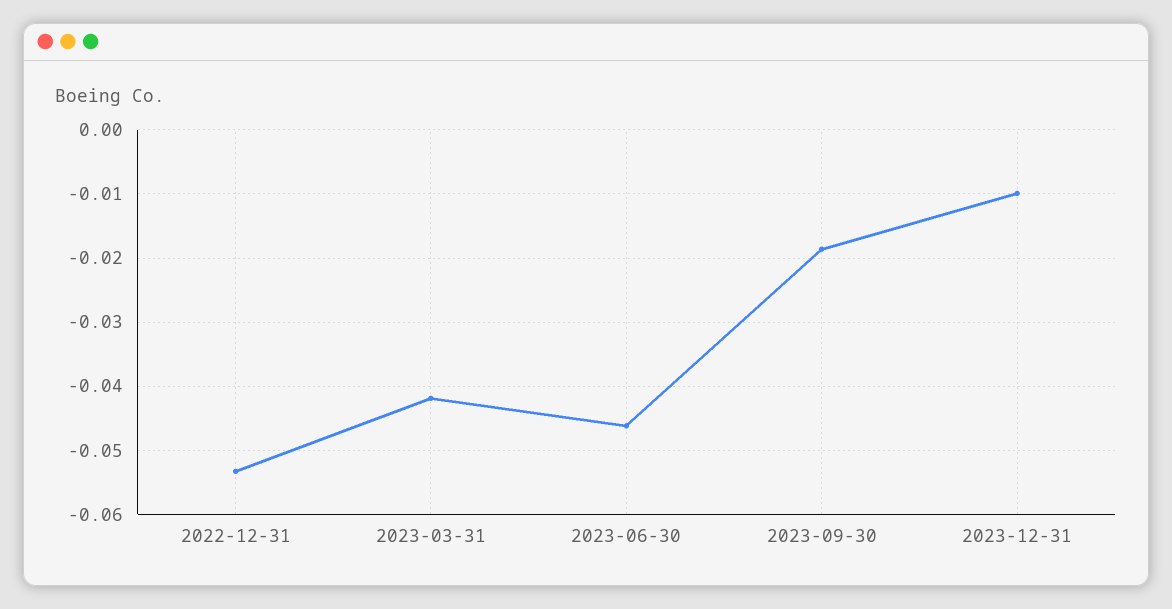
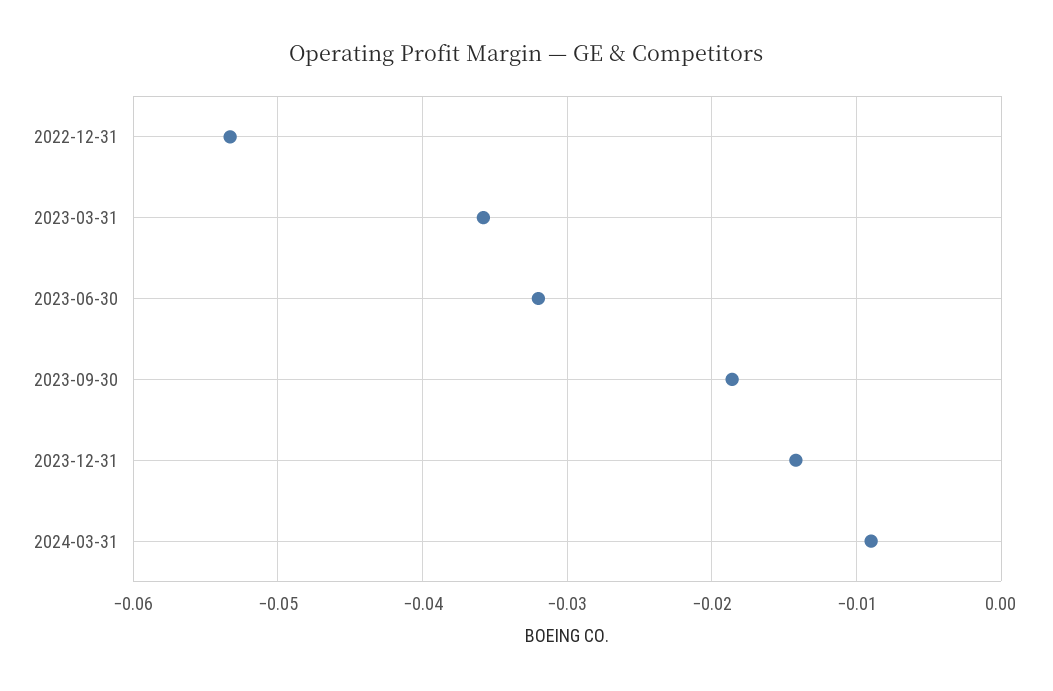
2023-03-31: -0.042 -> -0.036
2023-06-30: -0.046 -> -0.032
2023-12-31: -0.01 -> -0.014
2024-03-31: none -> -0.009

